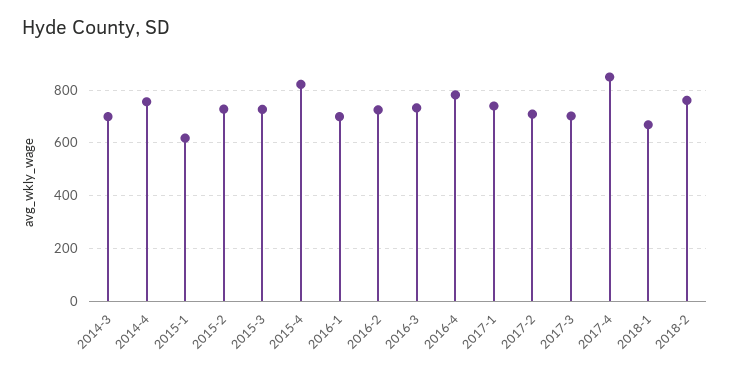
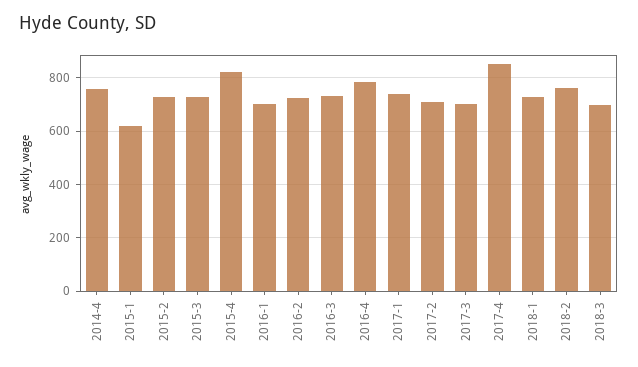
2014-3: 700 -> none
2018-1: 675 -> 725
2018-3: none -> 700

